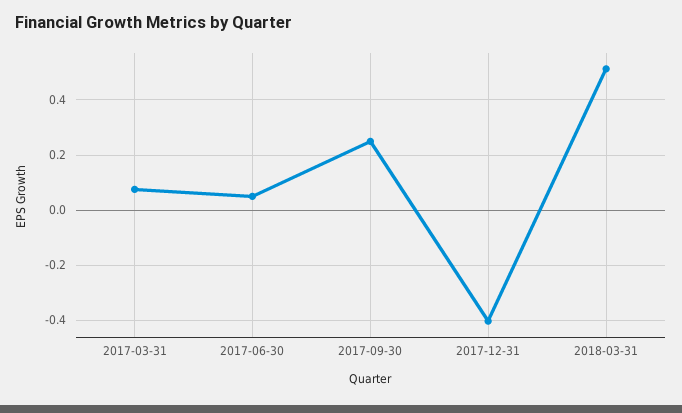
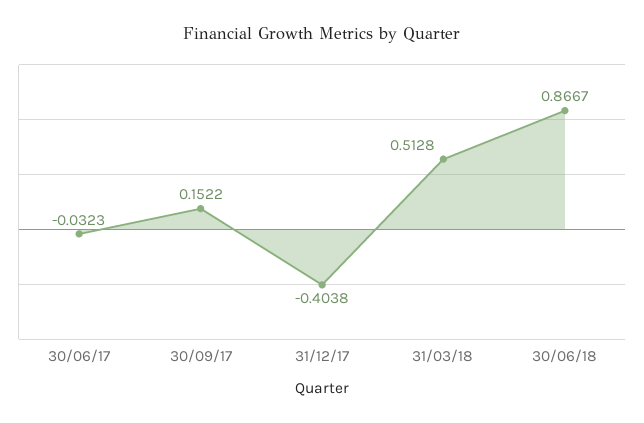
2017-03-31: 0.075 -> none
2017-06-30: 0.05 -> -0.0323
2017-09-30: 0.25 -> 0.1522
30/06/18: none -> 0.8667

